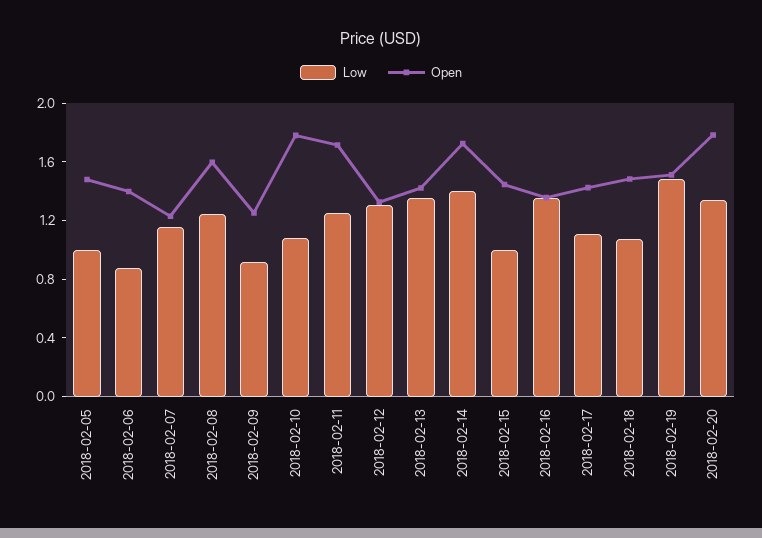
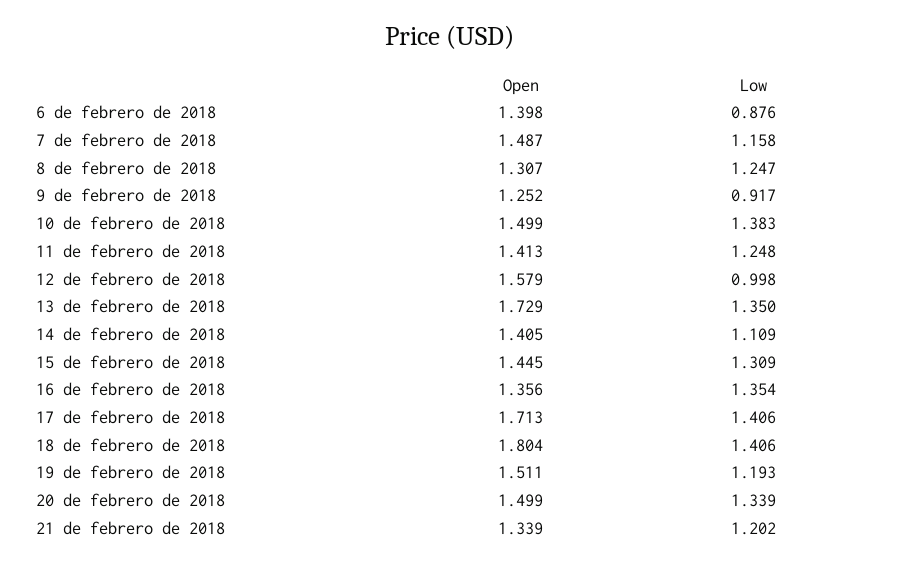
Low, 2018-02-05: 1 -> none
Open, 2018-02-05: 1.5 -> none
Open, 2018-02-07: 1.2 -> 1.487
Open, 2018-02-08: 1.6 -> 1.307
Low, 2018-02-10: 1.1 -> 1.383
Open, 2018-02-10: 1.8 -> 1.499
Open, 2018-02-11: 1.7 -> 1.413
Low, 2018-02-12: 1.3 -> 0.998
Open, 2018-02-12: 1.3 -> 1.579
Open, 2018-02-13: 1.4 -> 1.729
Low, 2018-02-14: 1.4 -> 1.109
Open, 2018-02-14: 1.7 -> 1.405
Low, 2018-02-15: 1 -> 1.309
Low, 2018-02-17: 1.1 -> 1.406
Open, 2018-02-17: 1.4 -> 1.713
Low, 2018-02-18: 1.1 -> 1.406
Open, 2018-02-18: 1.5 -> 1.804
Low, 2018-02-19: 1.5 -> 1.193
Open, 2018-02-20: 1.8 -> 1.499
Open, 21 de febrero de 2018: none -> 1.339
Low, 21 de febrero de 2018: none -> 1.202

